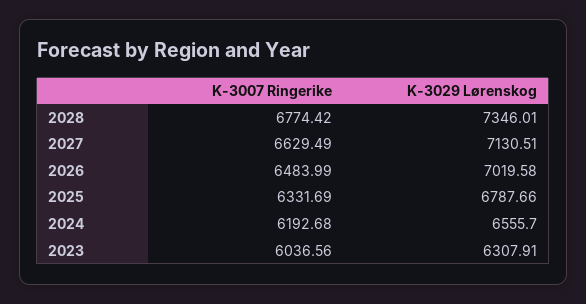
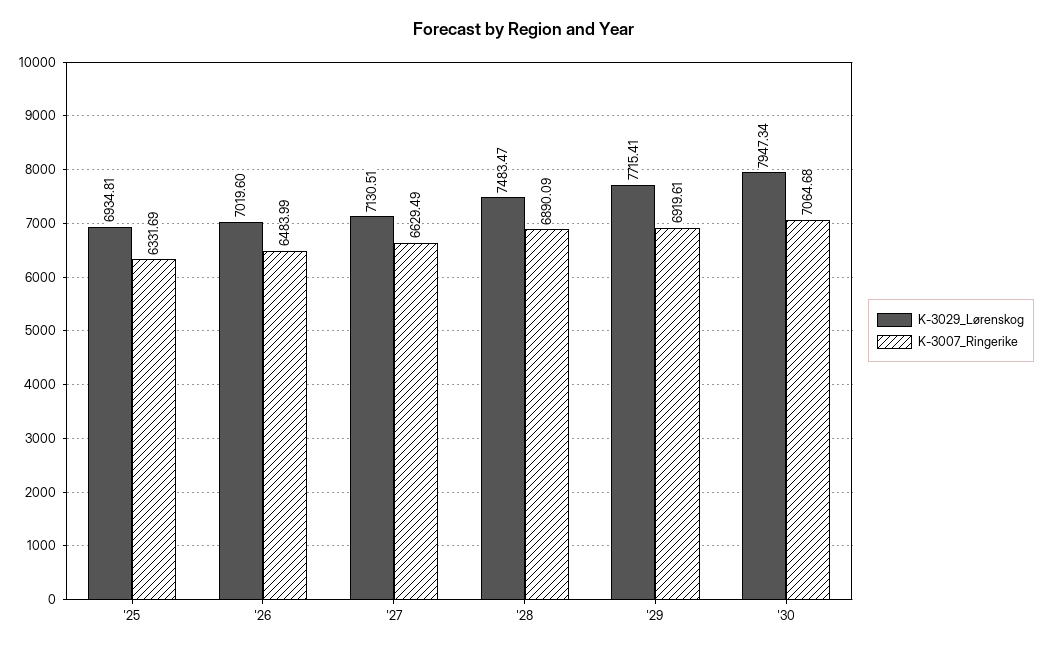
K-3007 Ringerike, 2028: 6774.42 -> 6890.09
K-3029 Lørenskog, 2028: 7346.01 -> 7483.47
K-3029 Lørenskog, 2026: 7019.58 -> 7019.6
K-3029 Lørenskog, 2025: 6787.66 -> 6934.81
K-3007 Ringerike, 2024: 6192.68 -> none
K-3029 Lørenskog, 2024: 6555.7 -> none
K-3007 Ringerike, 2023: 6036.56 -> none
K-3029 Lørenskog, 2023: 6307.91 -> none
K-3029 Lørenskog, '29: none -> 7715.41
K-3007 Ringerike, '29: none -> 6919.61
K-3029 Lørenskog, '30: none -> 7947.34
K-3007 Ringerike, '30: none -> 7064.68

